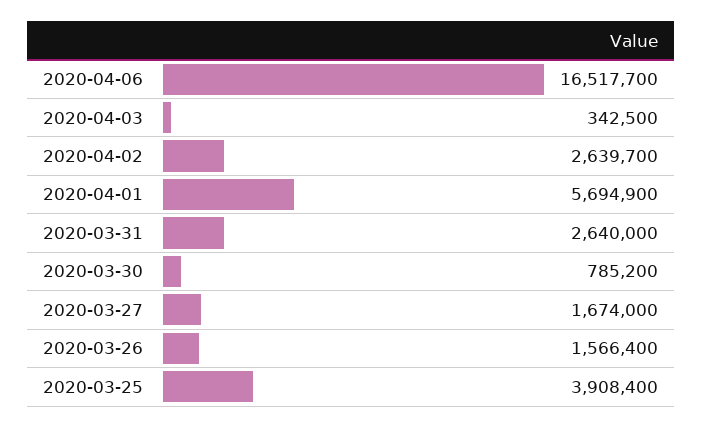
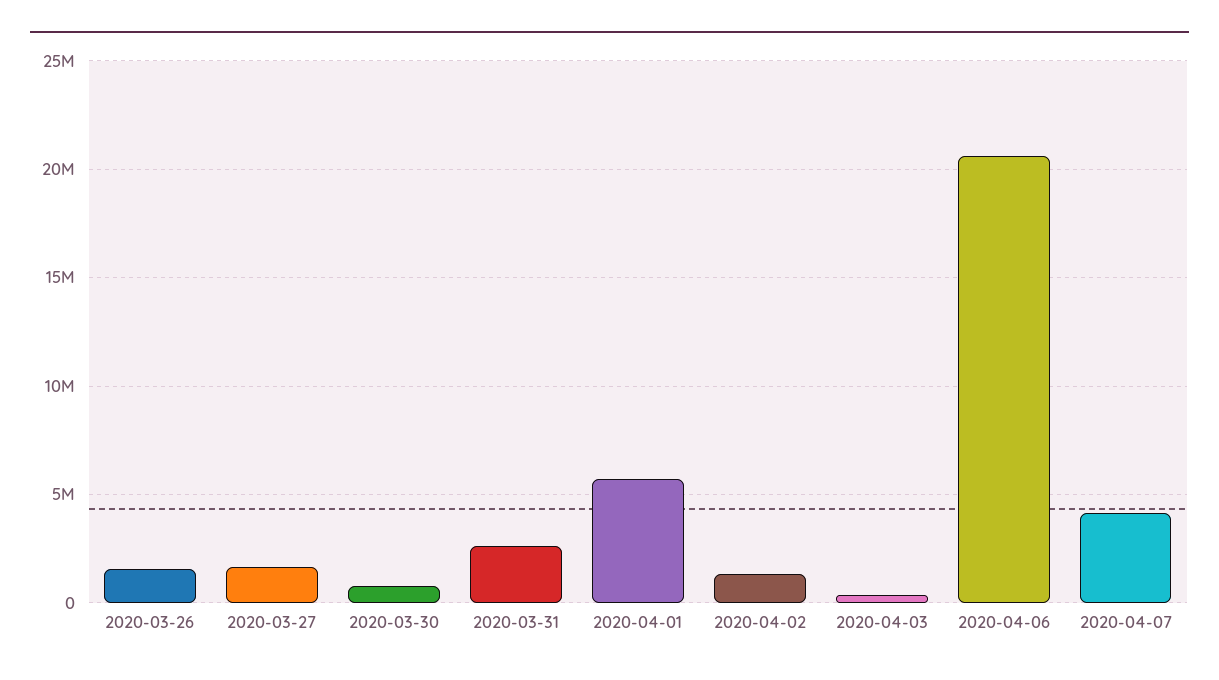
2020-04-06: 16517700 -> 20500000
2020-04-02: 2639700 -> 1500000
2020-03-25: 3908400 -> none
2020-04-07: none -> 4000000

